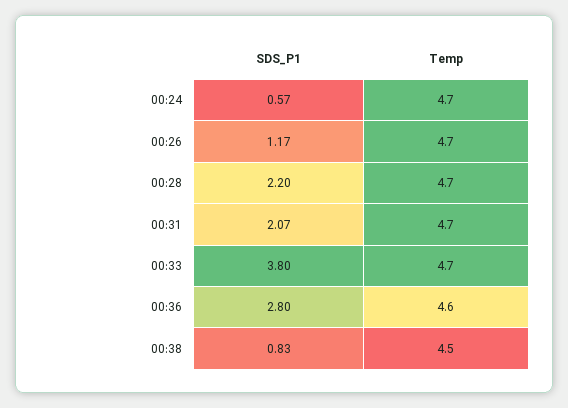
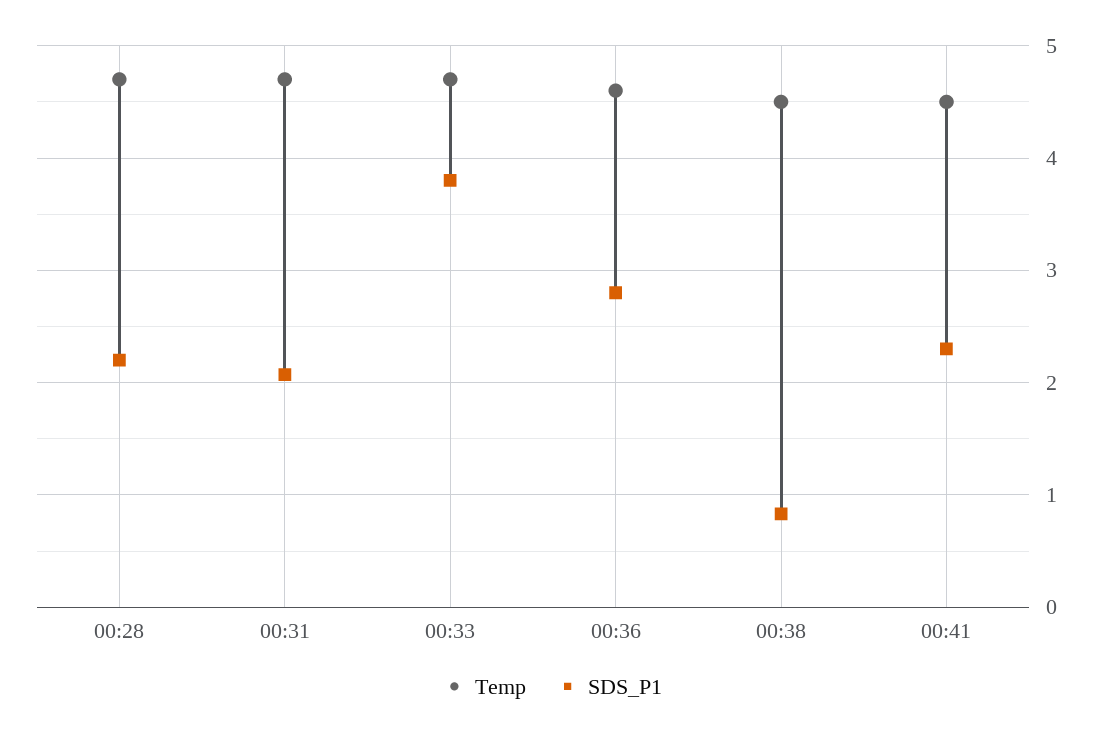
SDS_P1, 00:24: 0.57 -> none
Temp, 00:24: 4.7 -> none
SDS_P1, 00:26: 1.17 -> none
Temp, 00:26: 4.7 -> none
Temp, 00:41: none -> 4.5
SDS_P1, 00:41: none -> 2.3

